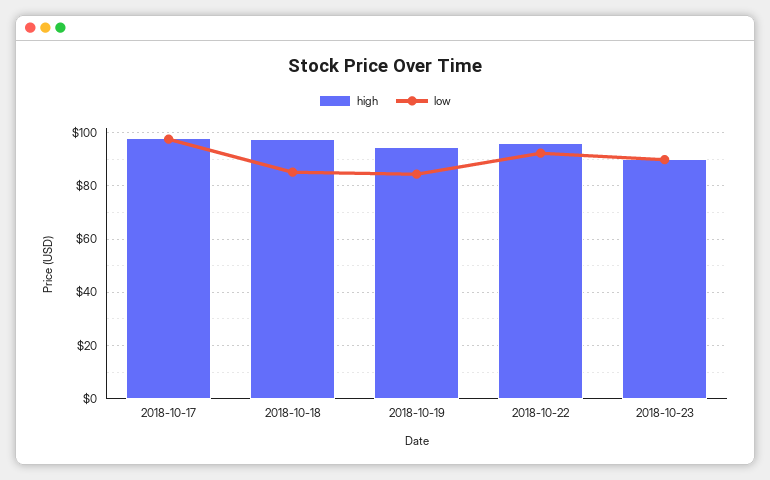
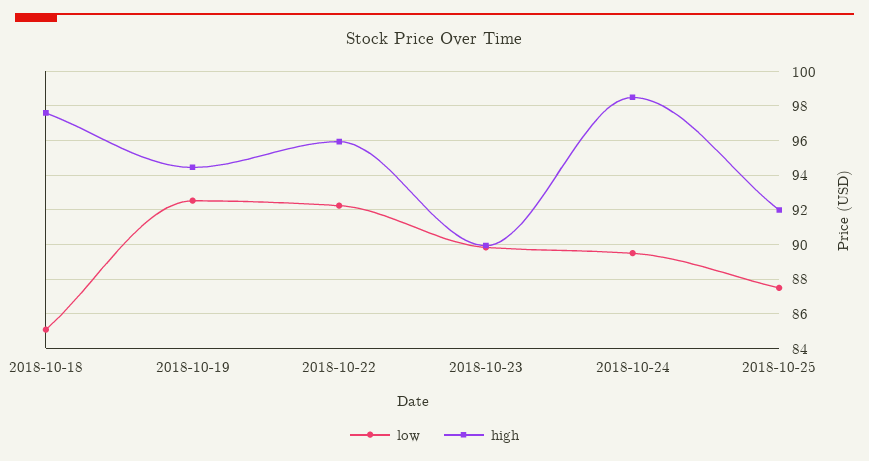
high, 2018-10-17: 97.5 -> none
low, 2018-10-17: 97.5 -> none
low, 2018-10-19: 85 -> 92.5
low, 2018-10-24: none -> 89.5
high, 2018-10-24: none -> 98.5
low, 2018-10-25: none -> 87.5
high, 2018-10-25: none -> 92

